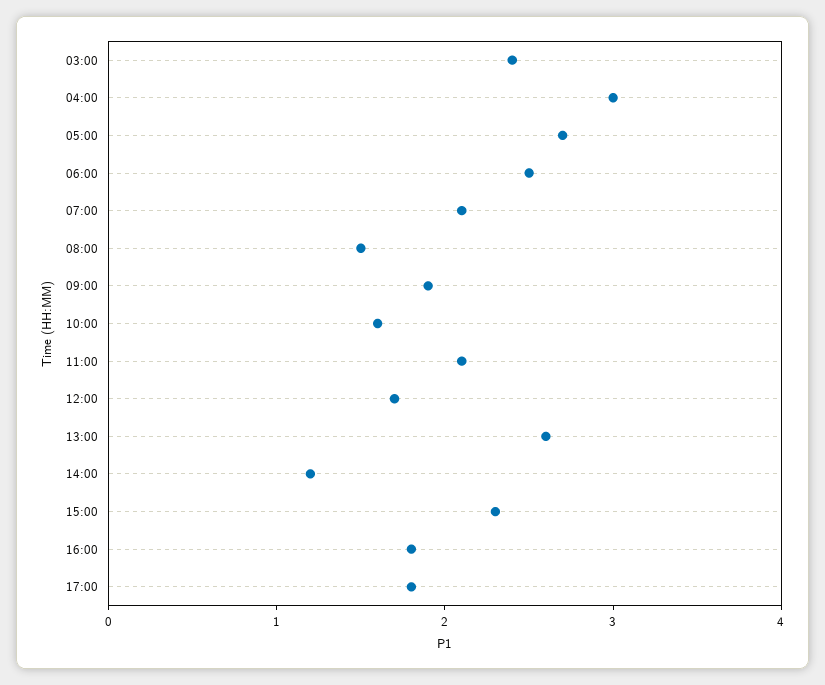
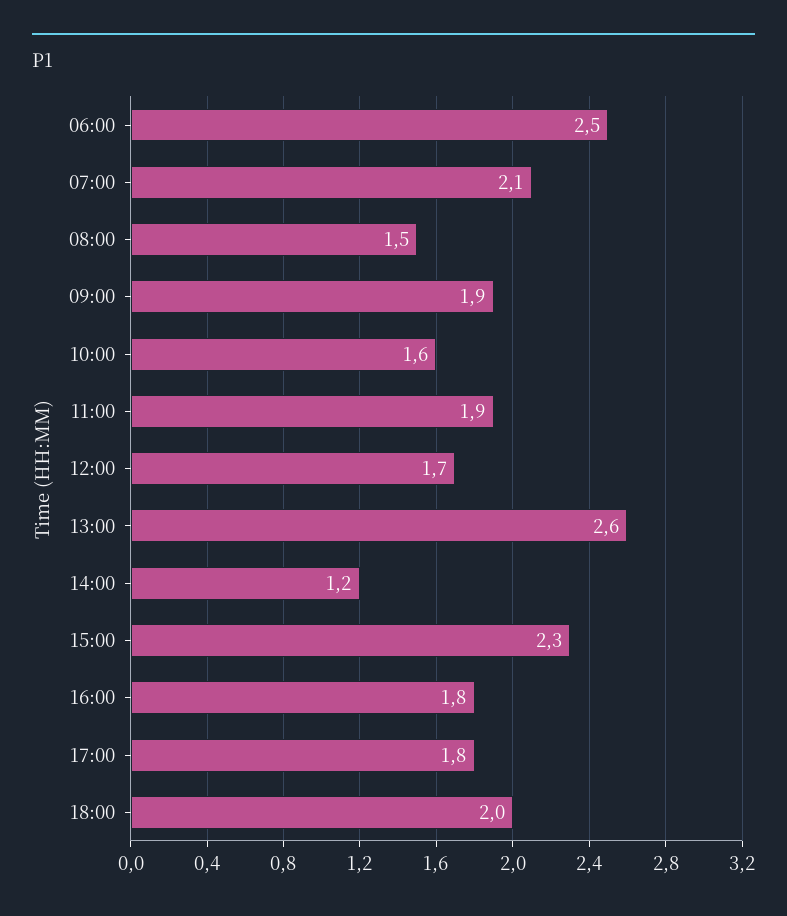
03:00: 2.4 -> none
04:00: 3 -> none
05:00: 2.7 -> none
11:00: 2.1 -> 1.9
18:00: none -> 2

